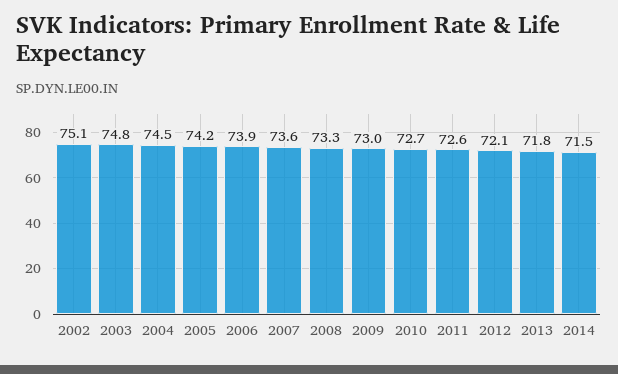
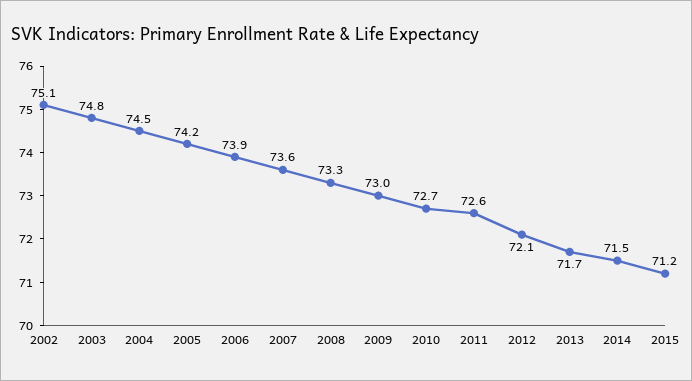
2013: 71.8 -> 71.7
2015: none -> 71.2

